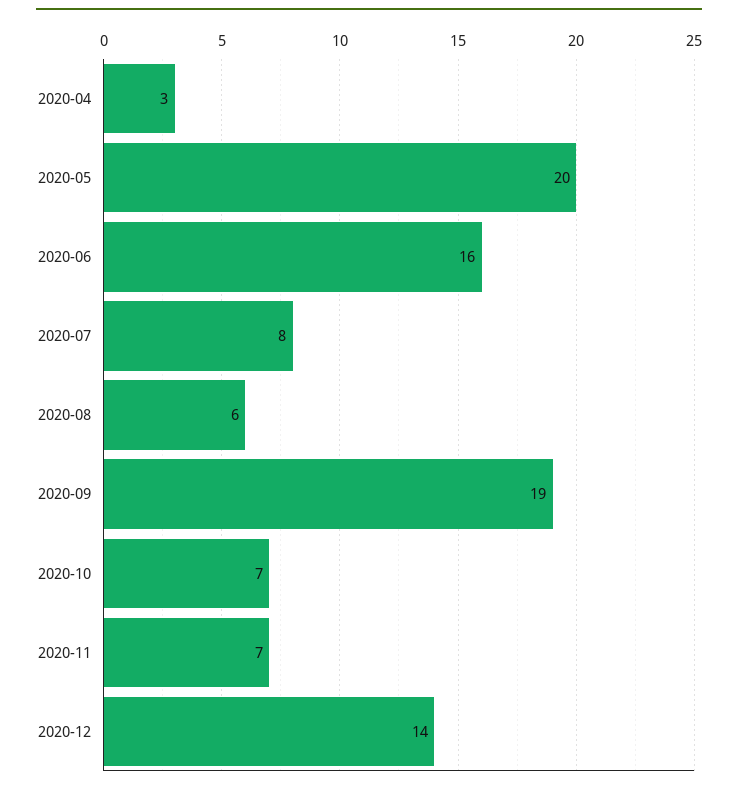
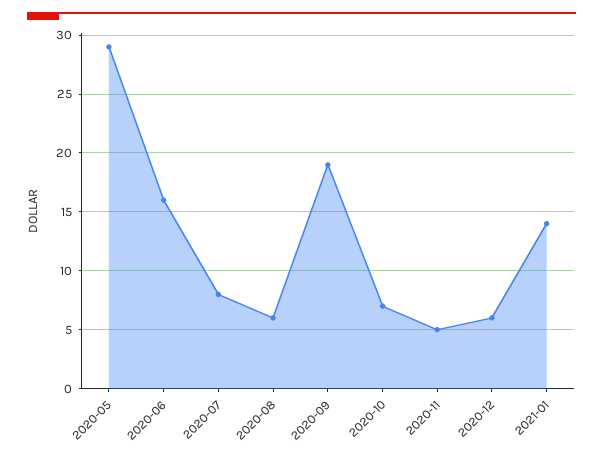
2020-04: 3 -> none
2020-05: 20 -> 29
2020-11: 7 -> 5
2020-12: 14 -> 6
2021-01: none -> 14

